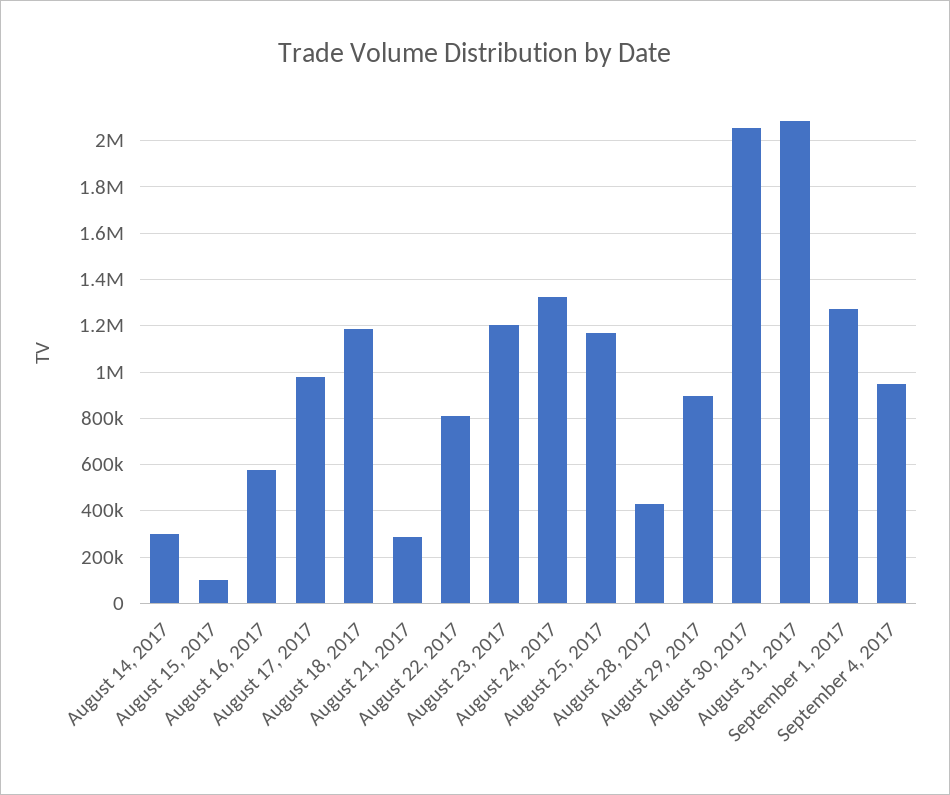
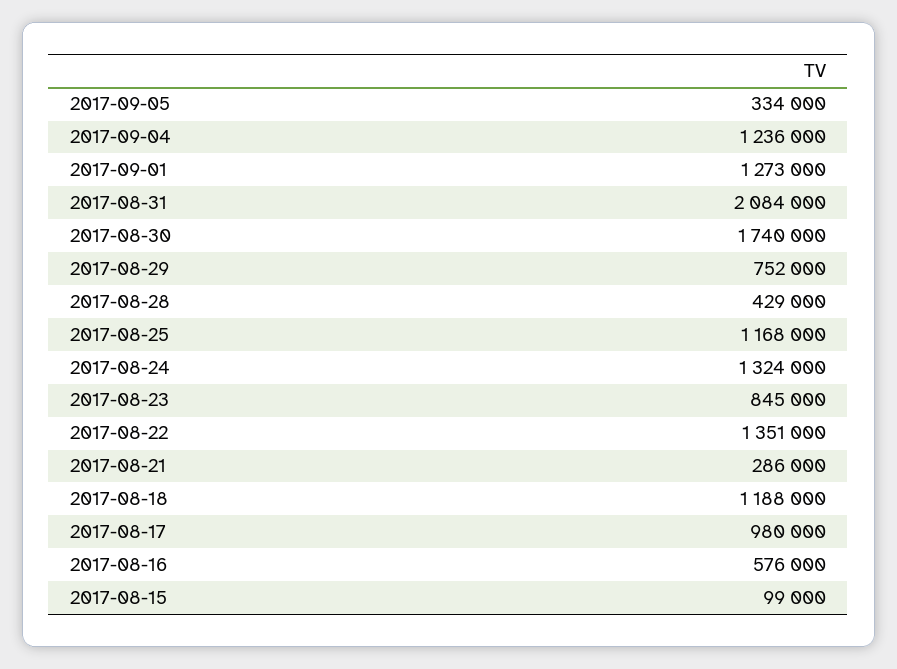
August 14, 2017: 300000 -> none
August 22, 2017: 800000 -> 1351000
August 23, 2017: 1200000 -> 845000
August 29, 2017: 900000 -> 752000
August 30, 2017: 2050000 -> 1740000
September 4, 2017: 950000 -> 1236000
2017-09-05: none -> 334000

